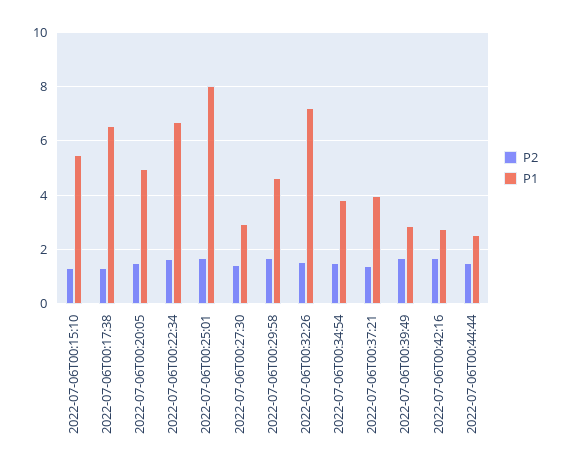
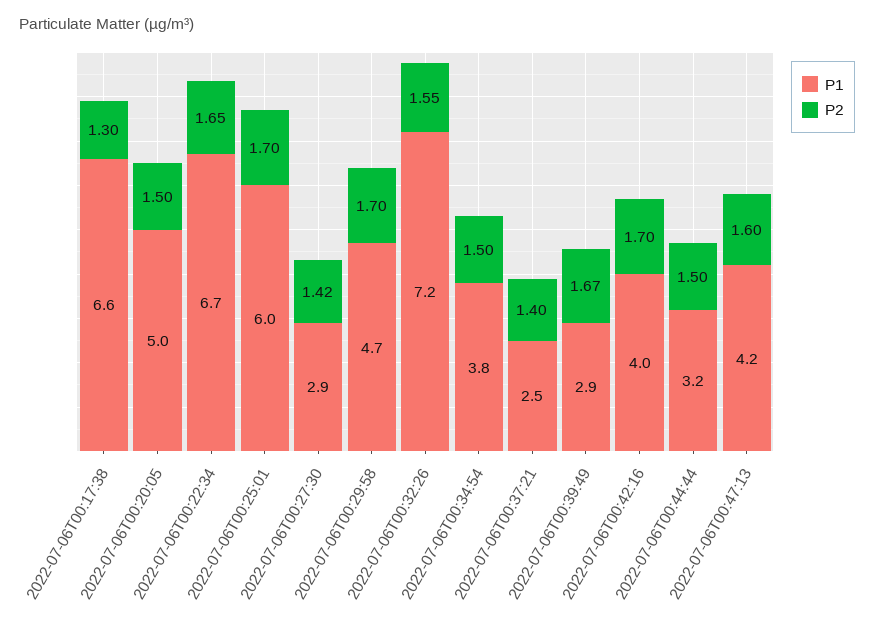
P2, 2022-07-06T00:15:10: 1.25 -> none
P1, 2022-07-06T00:15:10: 5.5 -> none
P1, 2022-07-06T00:25:01: 8 -> 6
P1, 2022-07-06T00:37:21: 4 -> 2.5
P1, 2022-07-06T00:42:16: 2.75 -> 4
P1, 2022-07-06T00:44:44: 2.5 -> 3.2
P1, 2022-07-06T00:47:13: none -> 4.2
P2, 2022-07-06T00:47:13: none -> 1.6

